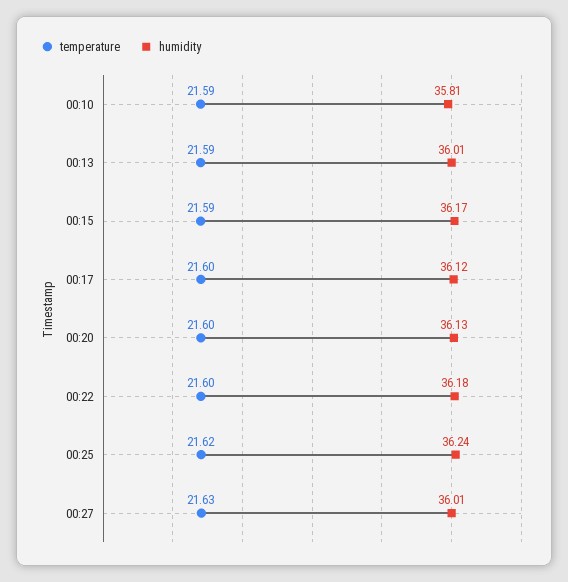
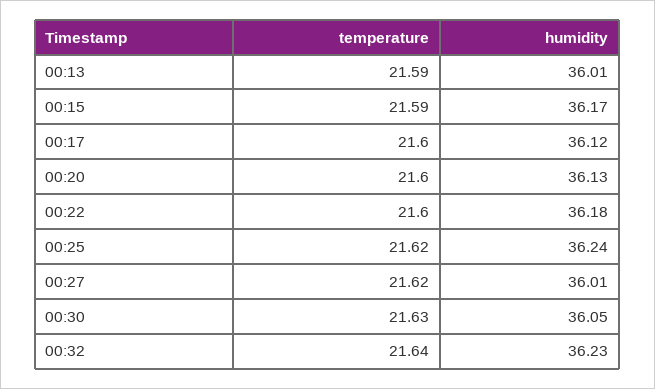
temperature, 00:10: 21.59 -> none
humidity, 00:10: 35.81 -> none
temperature, 00:27: 21.63 -> 21.62
temperature, 00:30: none -> 21.63
humidity, 00:30: none -> 36.05
temperature, 00:32: none -> 21.64
humidity, 00:32: none -> 36.23

